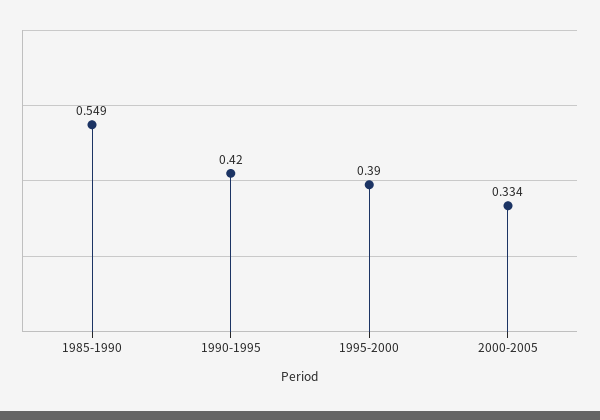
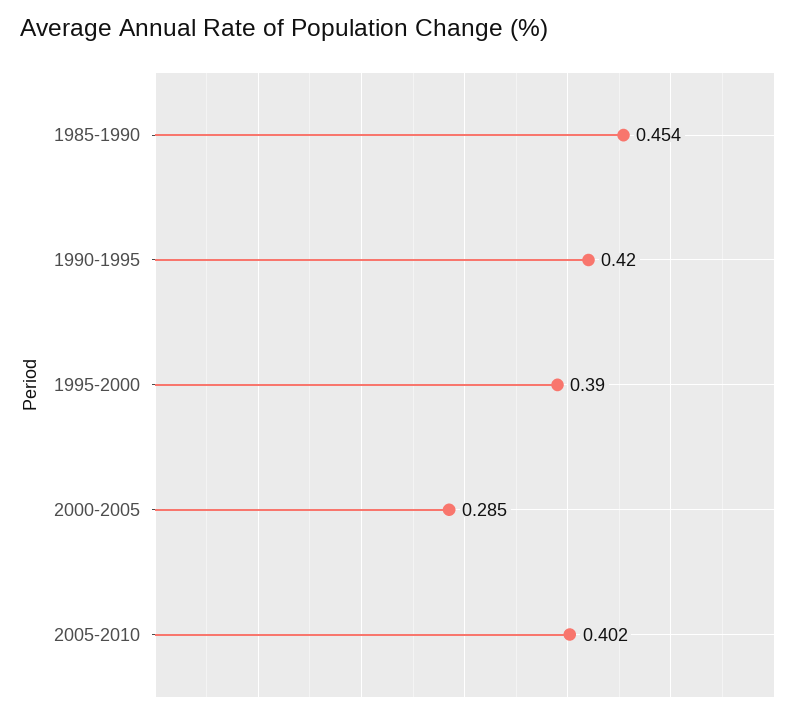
1985-1990: 0.549 -> 0.454
2000-2005: 0.334 -> 0.285
2005-2010: none -> 0.402

